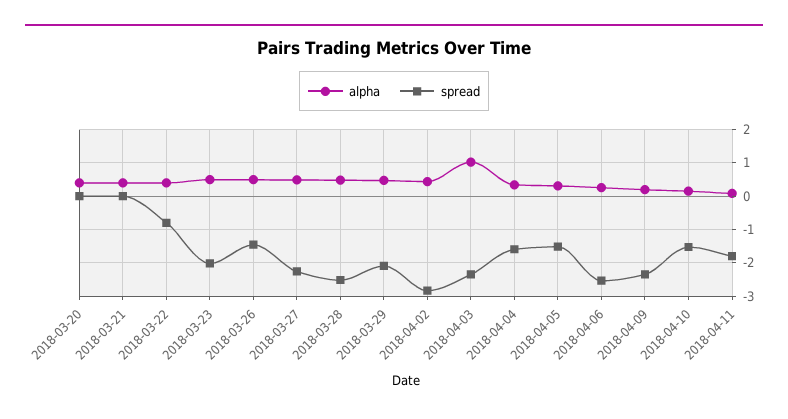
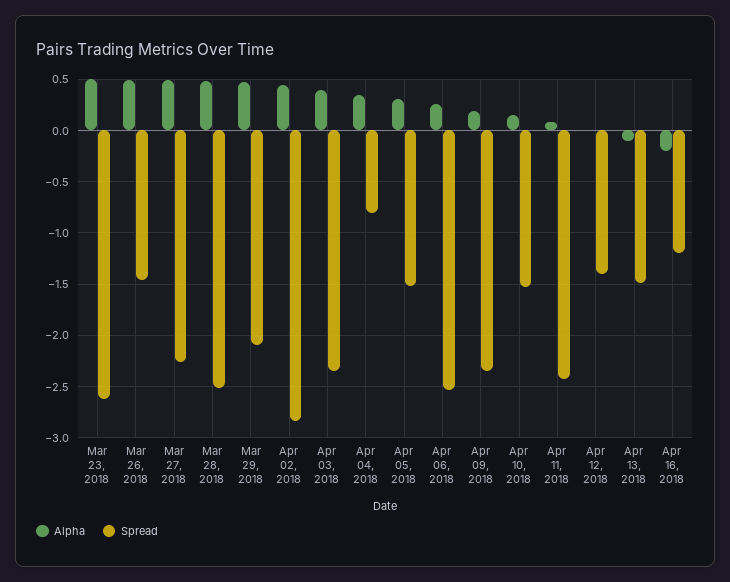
alpha, 2018-03-20: 0.4 -> none
spread, 2018-03-20: 0 -> none
alpha, 2018-03-21: 0.4 -> none
spread, 2018-03-21: 0 -> none
alpha, 2018-03-22: 0.4 -> none
spread, 2018-03-22: -0.8 -> none
spread, 2018-03-23: -2 -> -2.6
alpha, 2018-04-03: 1 -> 0.4
spread, 2018-04-04: -1.6 -> -0.8
spread, 2018-04-11: -1.8 -> -2.4
alpha, Apr 12, 2018: none -> 0
spread, Apr 12, 2018: none -> -1.4
alpha, Apr 13, 2018: none -> -0.1
spread, Apr 13, 2018: none -> -1.5
alpha, Apr 16, 2018: none -> -0.2
spread, Apr 16, 2018: none -> -1.2

